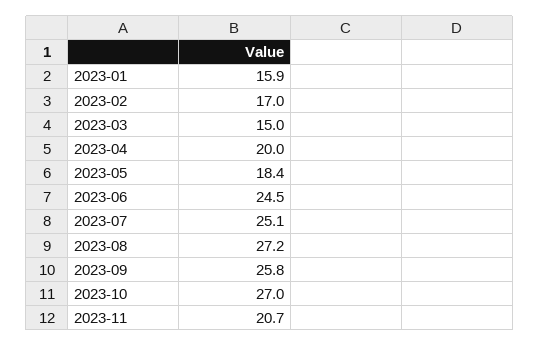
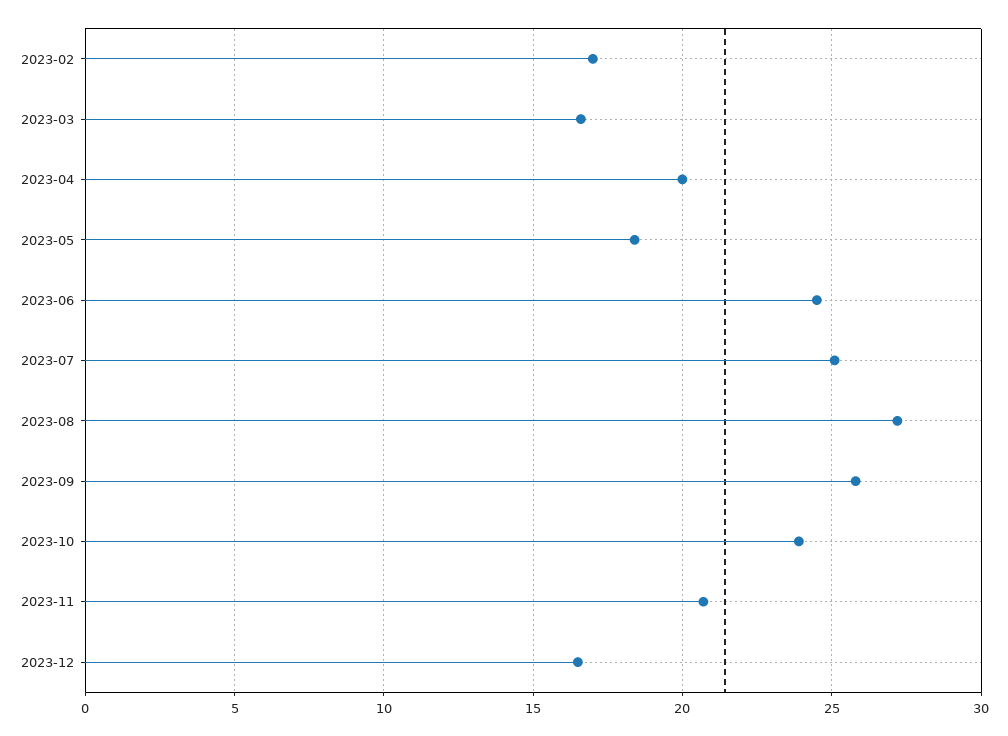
2023-01: 15.9 -> none
2023-03: 15 -> 16.5
2023-10: 27 -> 24
2023-12: none -> 16.5

